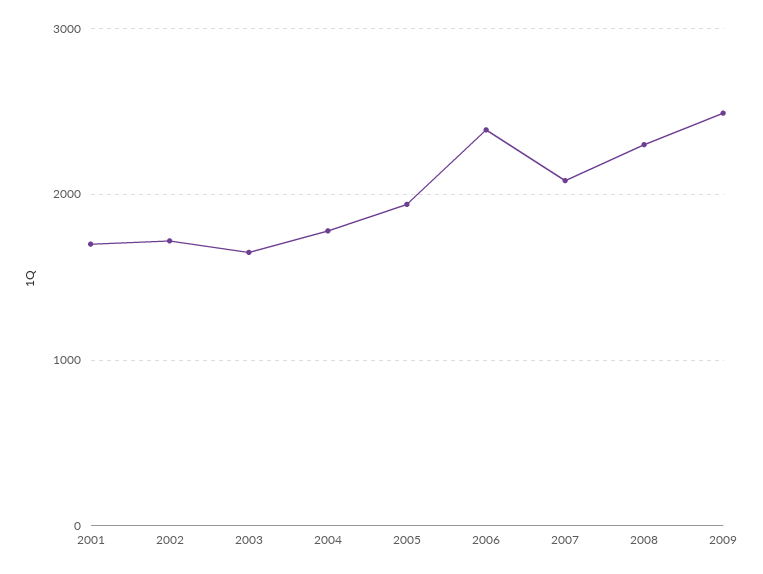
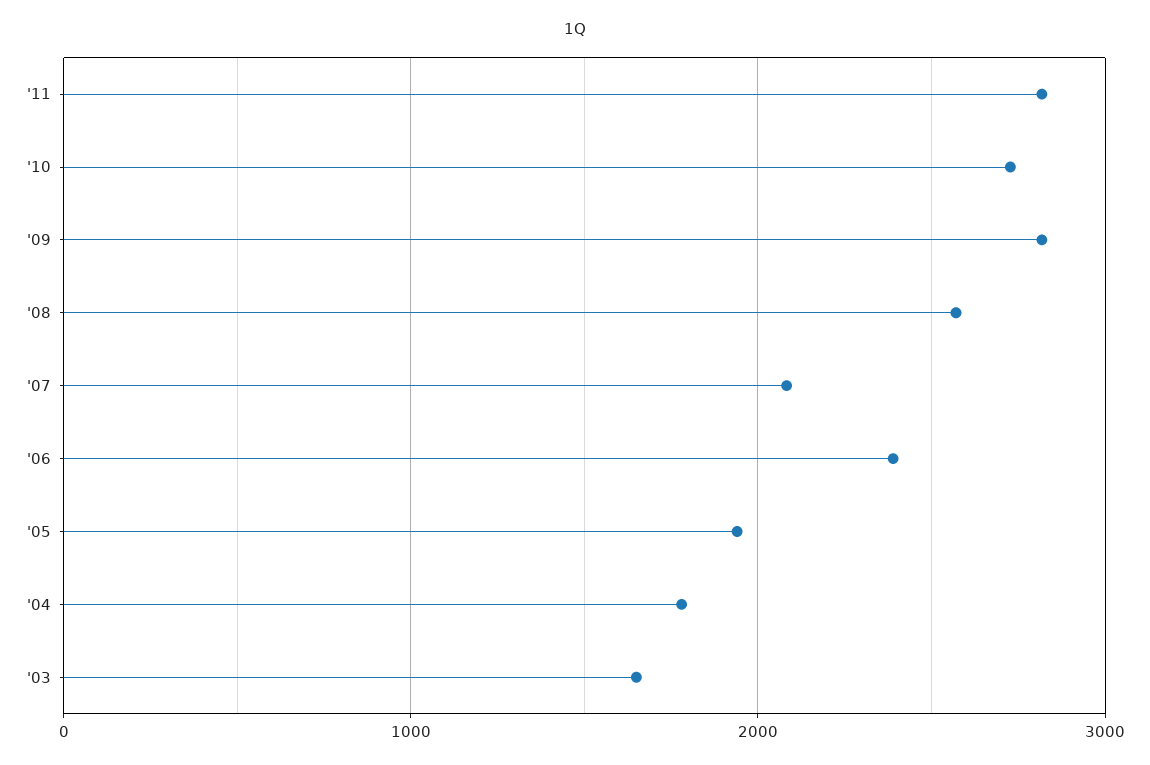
2001: 1700 -> none
2002: 1700 -> none
2008: 2300 -> 2600
2009: 2500 -> 2800
'11: none -> 2800
'10: none -> 2700

